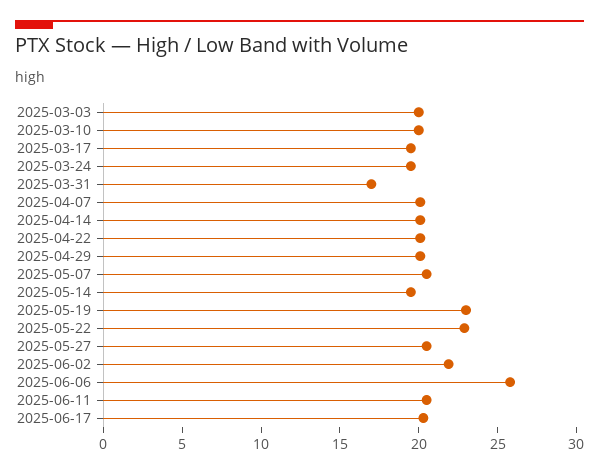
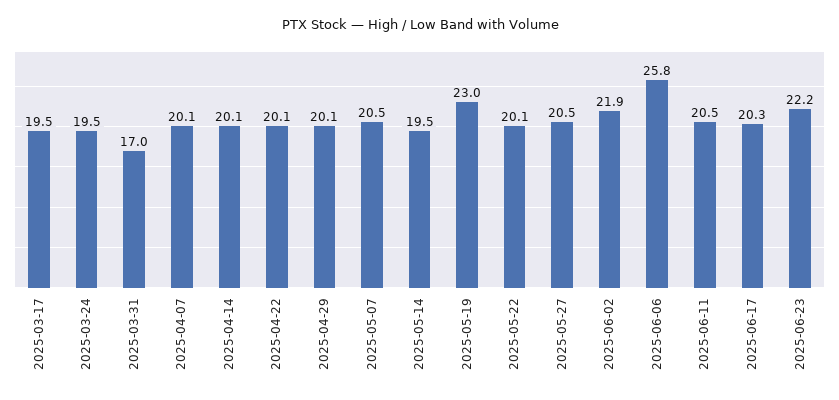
2025-03-03: 20 -> none
2025-03-10: 20 -> none
2025-05-22: 23 -> 20.1
2025-06-23: none -> 22.2

